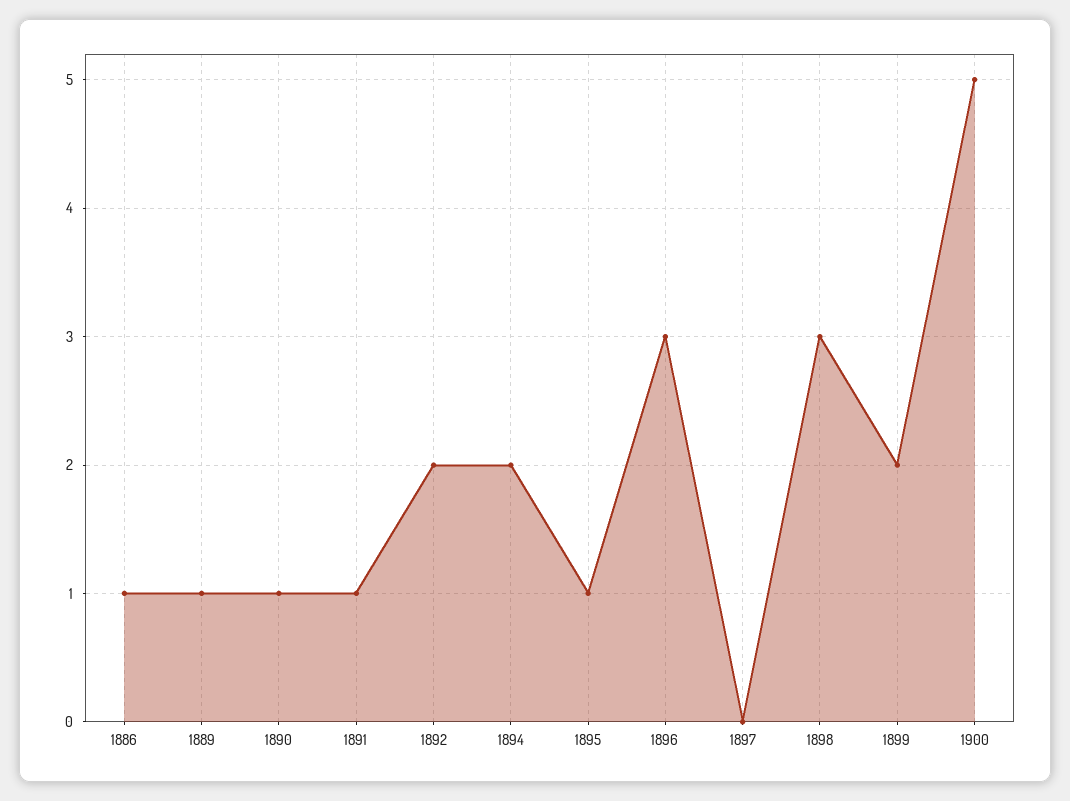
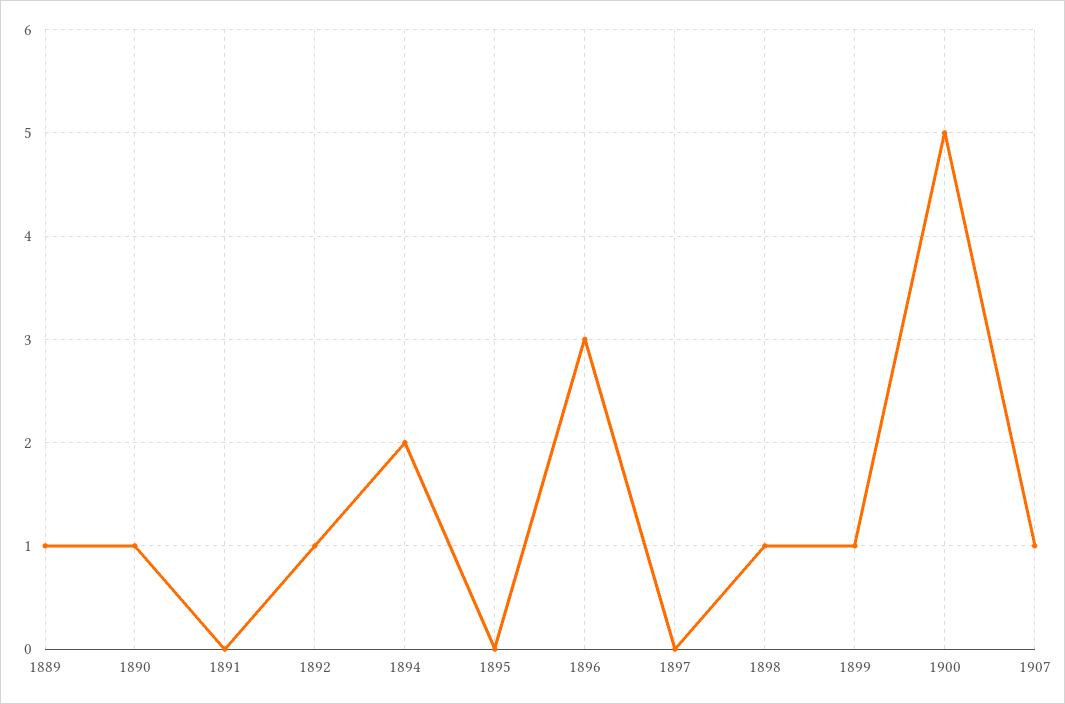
1886: 1 -> none
1891: 1 -> 0
1892: 2 -> 1
1895: 1 -> 0
1898: 3 -> 1
1899: 2 -> 1
1907: none -> 1

